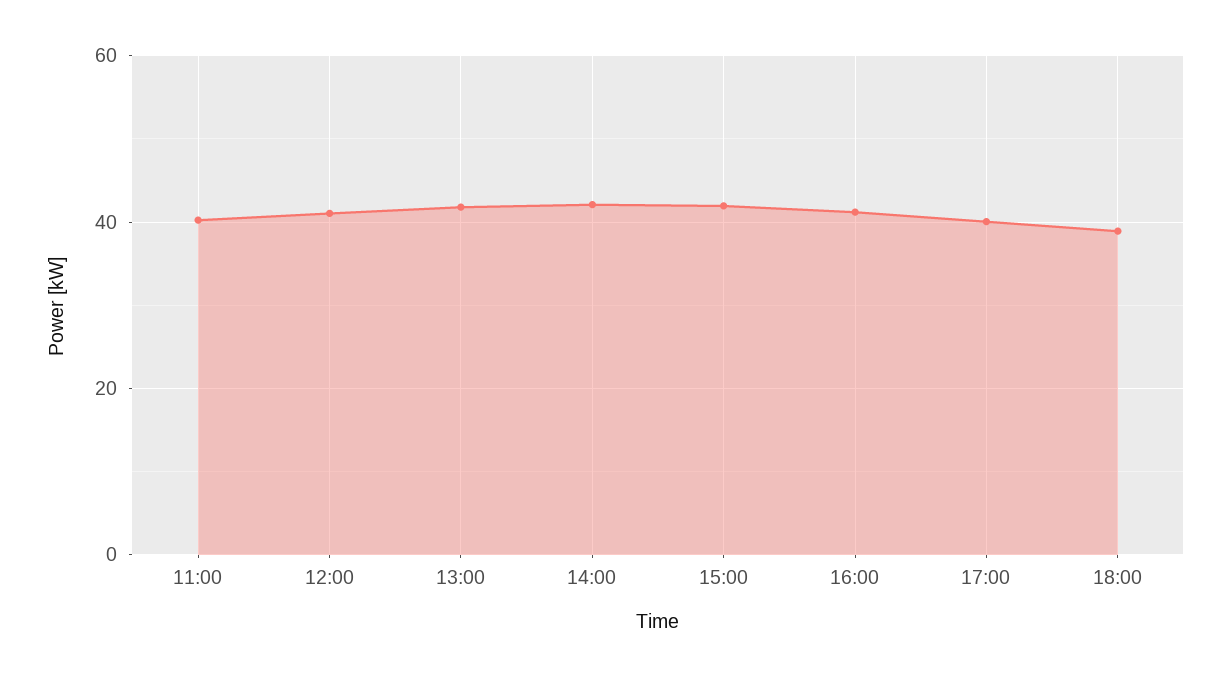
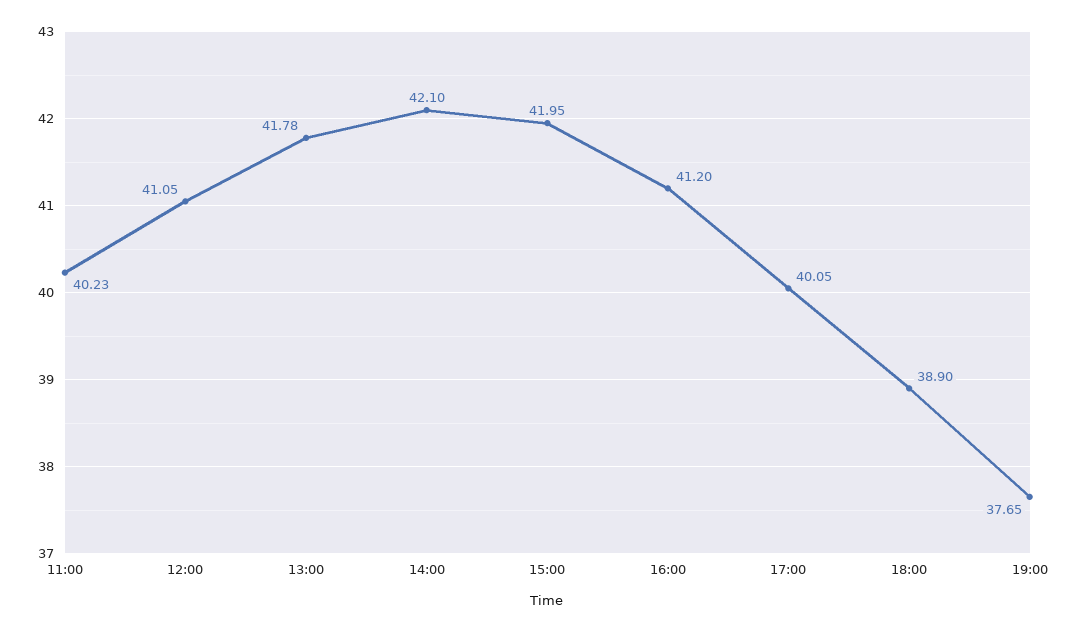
19:00: none -> 37.65

